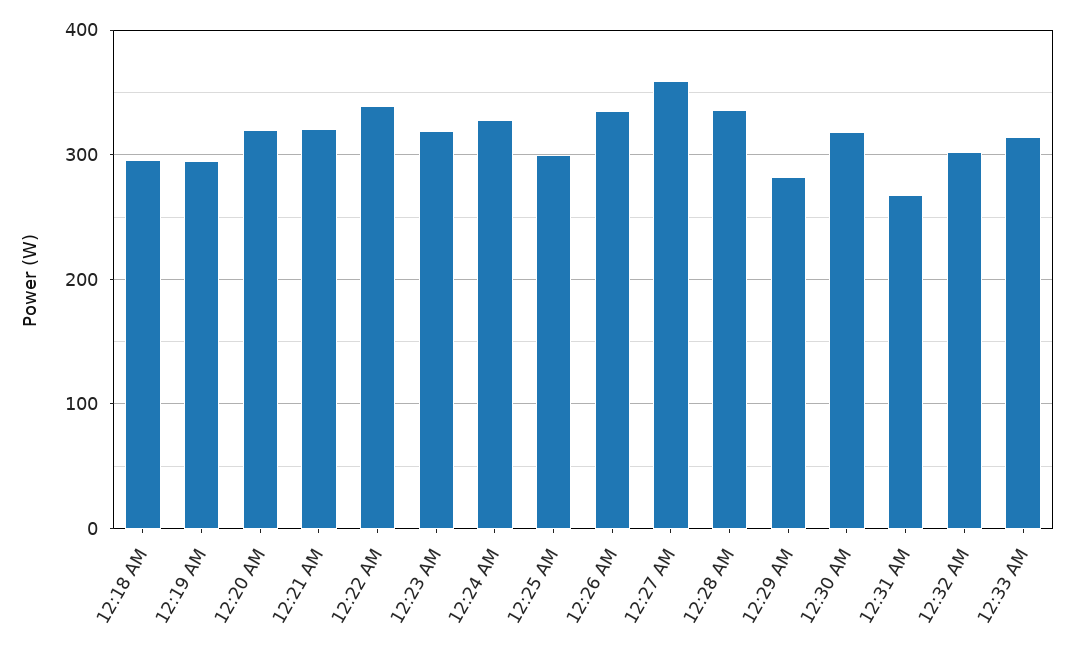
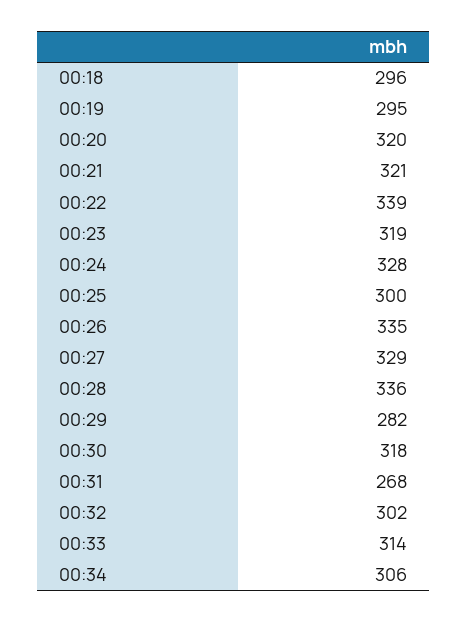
12:27 AM: 360 -> 329
00:34: none -> 306

